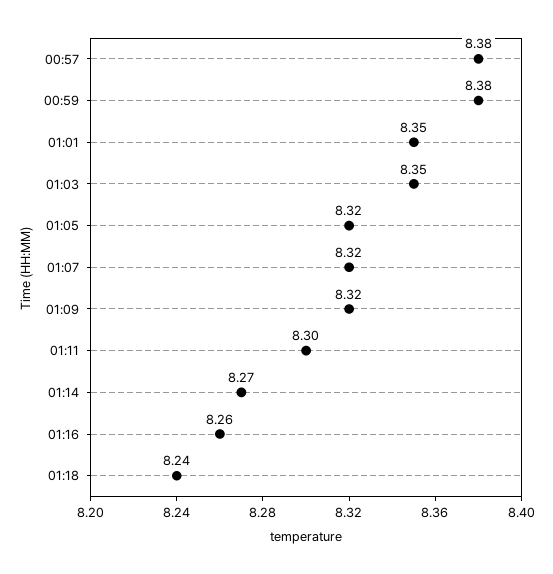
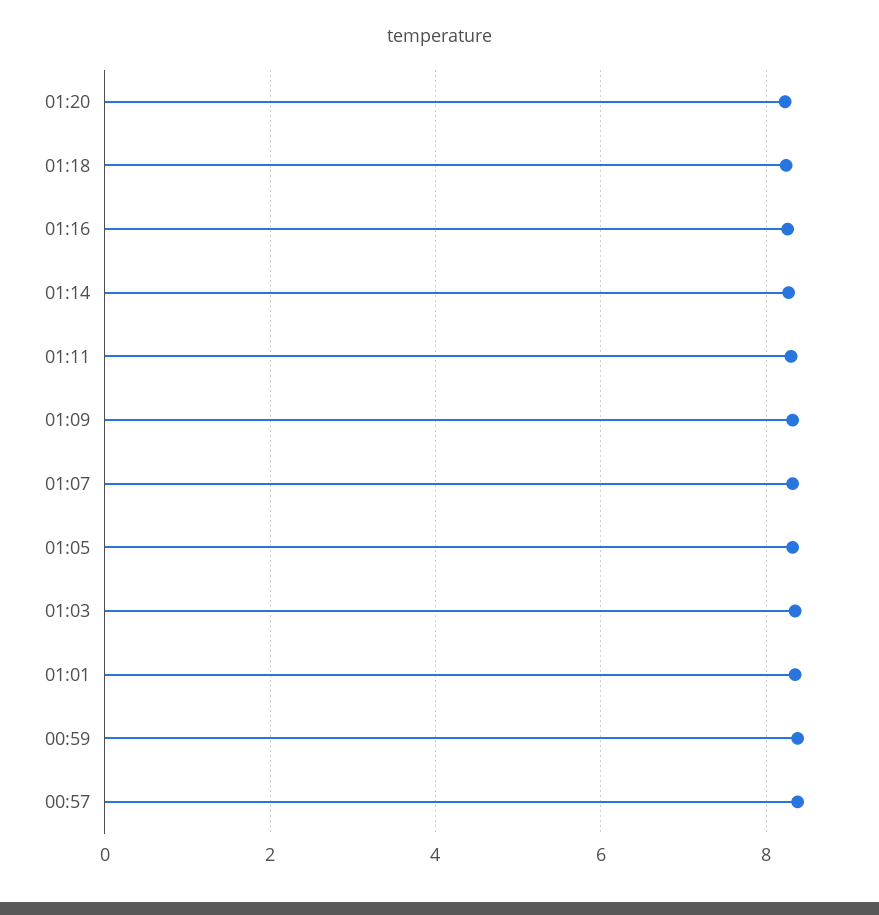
01:20: none -> 8.2

